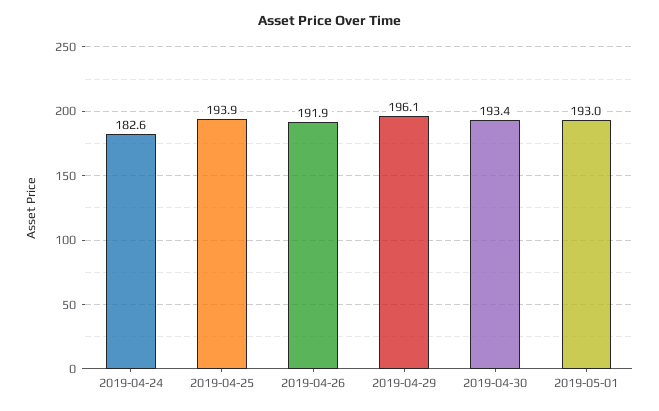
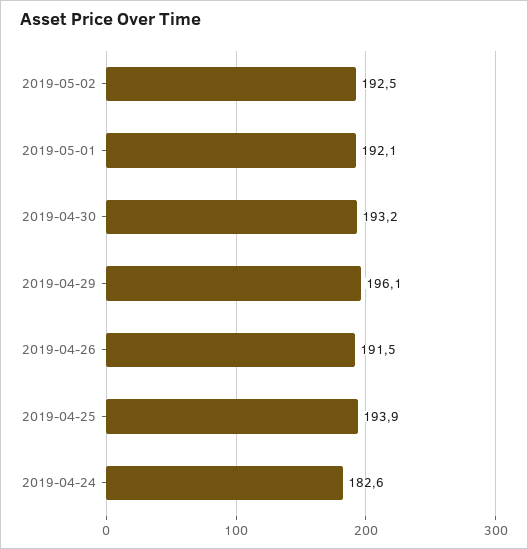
2019-04-26: 191.9 -> 191.5
2019-04-30: 193.4 -> 193.2
2019-05-01: 193 -> 192.1
2019-05-02: none -> 192.5

